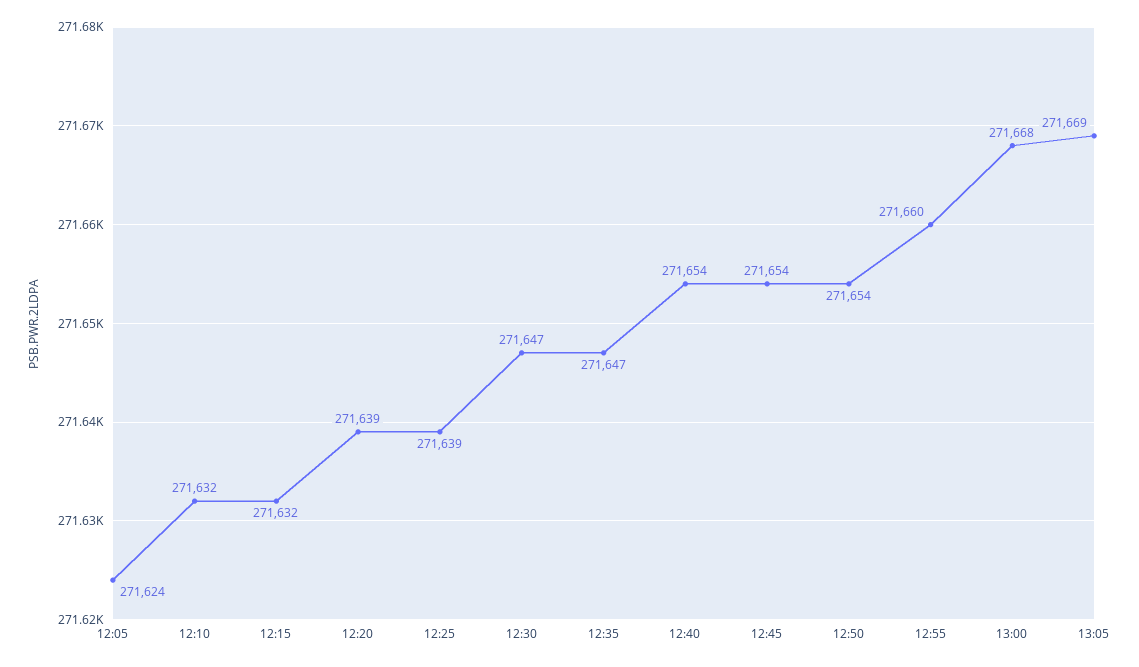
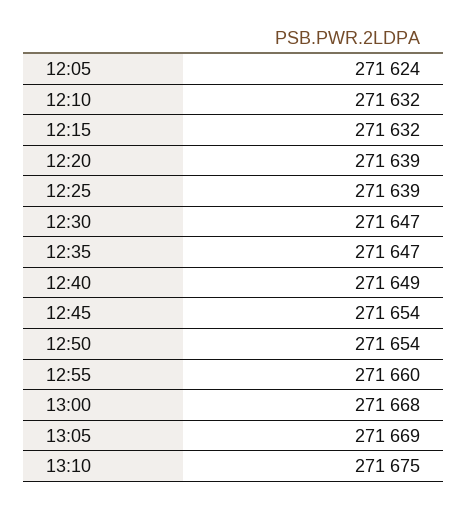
12:40: 271654 -> 271649
13:10: none -> 271675

